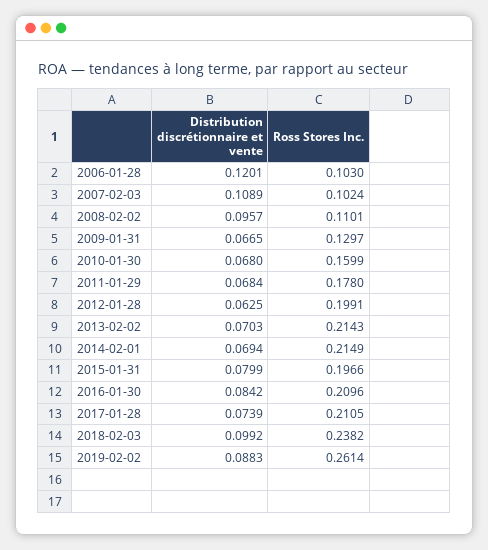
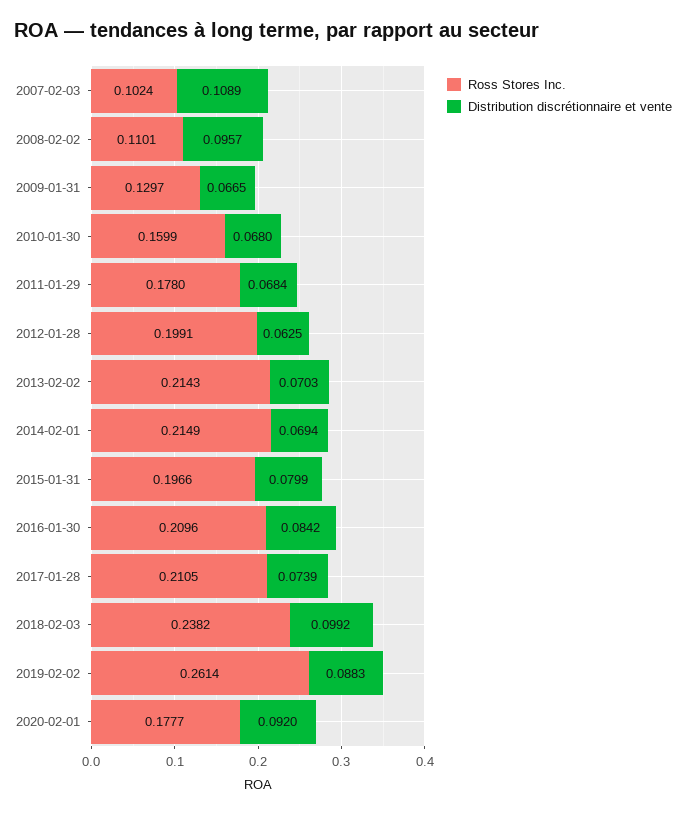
Distribution discrétionnaire et vente, 2006-01-28: 0.1201 -> none
Ross Stores Inc., 2006-01-28: 0.103 -> none
Ross Stores Inc., 2020-02-01: none -> 0.1777
Distribution discrétionnaire et vente, 2020-02-01: none -> 0.092

